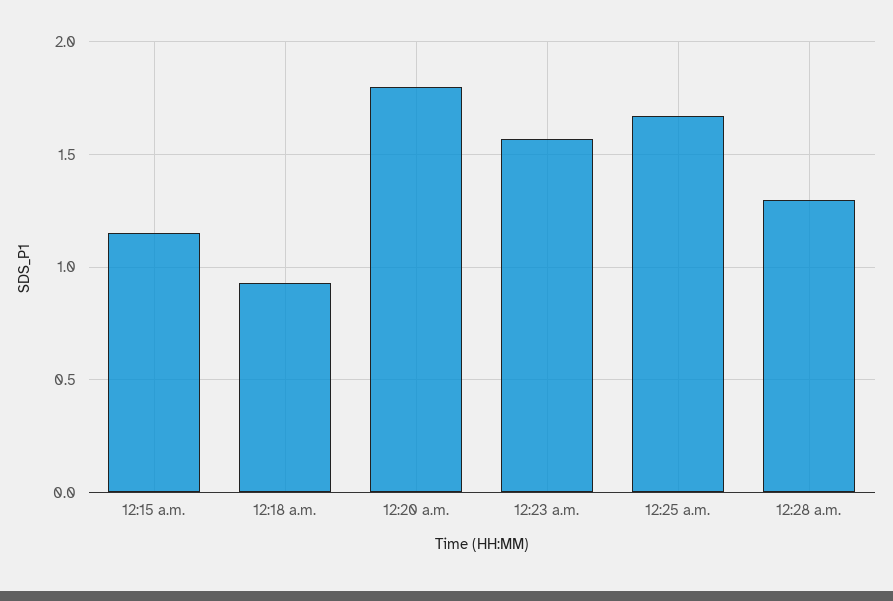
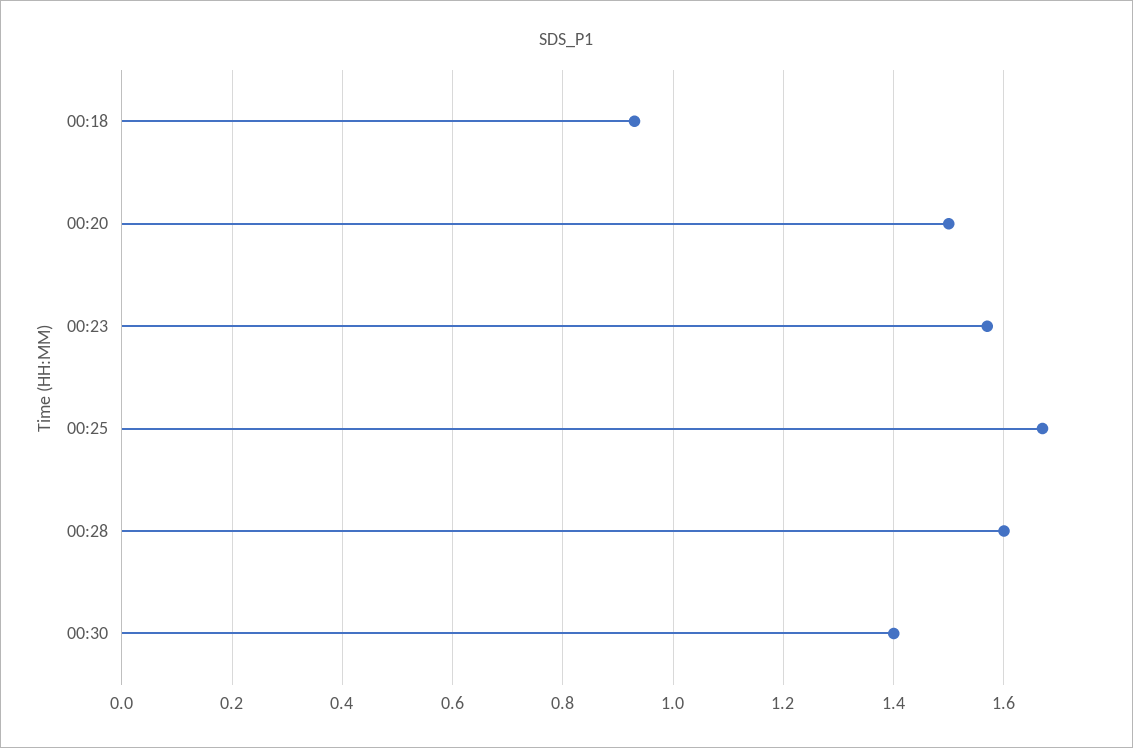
12:15 a.m.: 1.15 -> none
12:20 a.m.: 1.8 -> 1.5
12:28 a.m.: 1.3 -> 1.6
00:30: none -> 1.4

